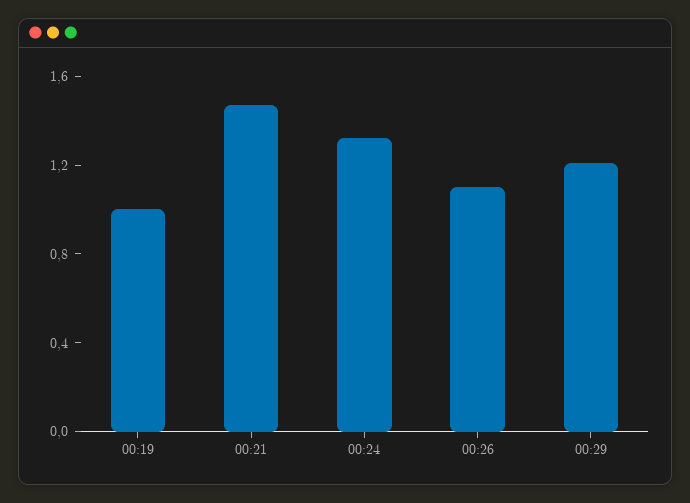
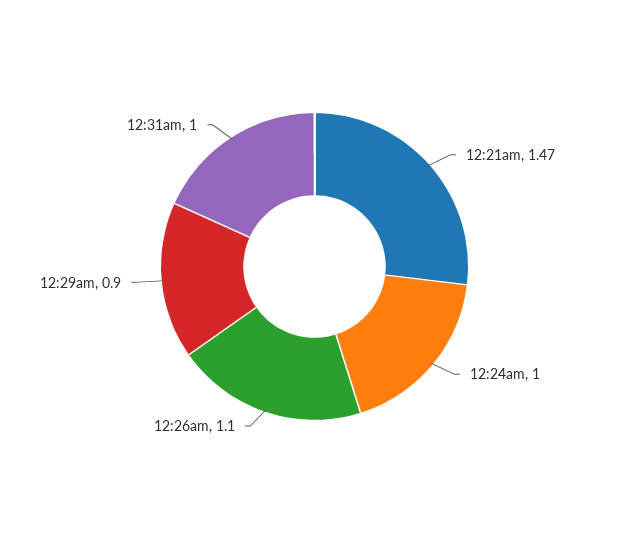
00:19: 1 -> none
00:24: 1.3 -> 1
00:29: 1.2 -> 0.9
12:31am: none -> 1

